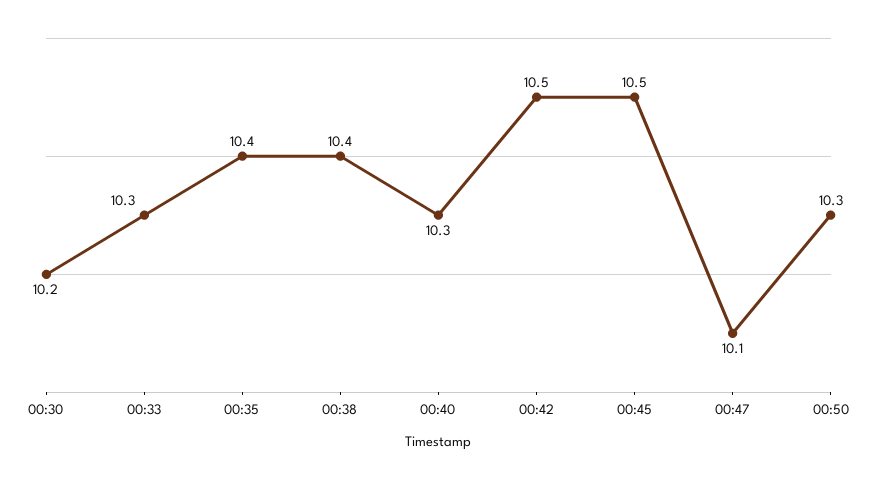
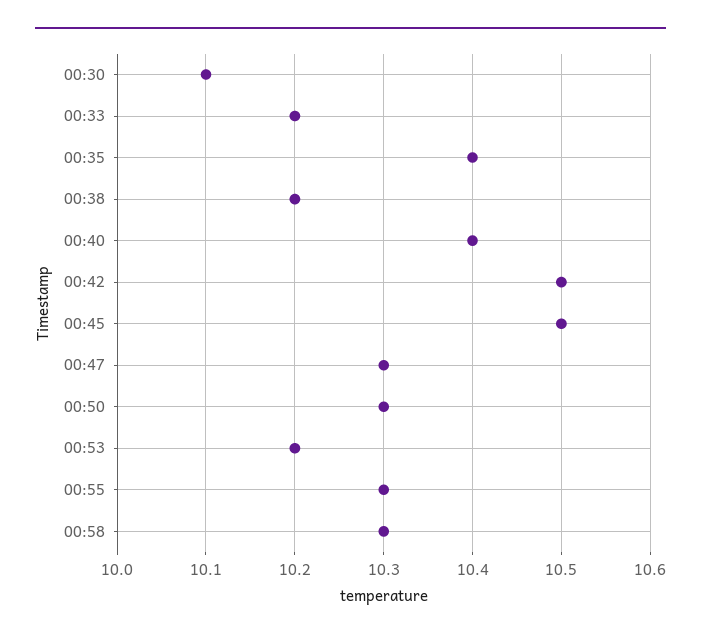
00:30: 10.2 -> 10.1
00:33: 10.3 -> 10.2
00:38: 10.4 -> 10.2
00:40: 10.3 -> 10.4
00:47: 10.1 -> 10.3
00:53: none -> 10.2
00:55: none -> 10.3
00:58: none -> 10.3

